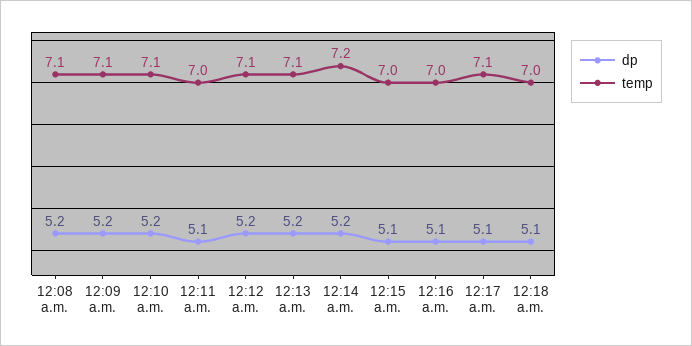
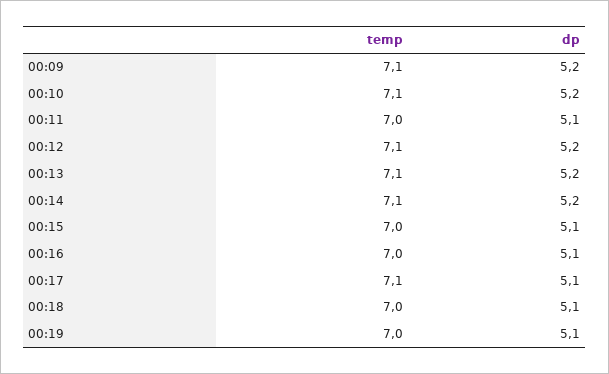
dp, 12:08 a.m.: 5.2 -> none
temp, 12:08 a.m.: 7.1 -> none
temp, 12:14 a.m.: 7.2 -> 7.1
temp, 00:19: none -> 7
dp, 00:19: none -> 5.1

